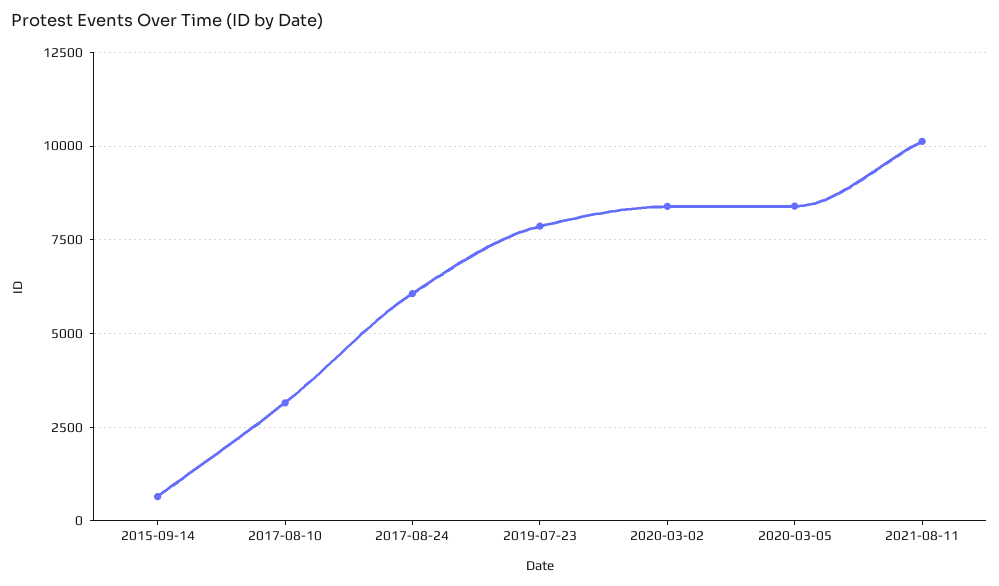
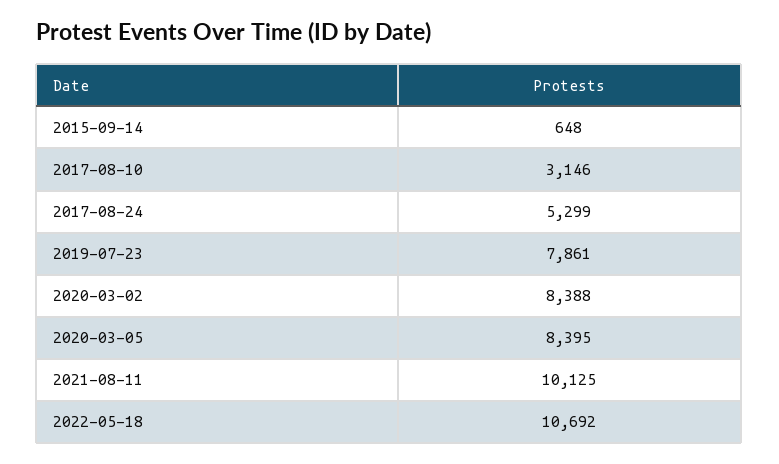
2017-08-24: 6000 -> 5299
2022-05-18: none -> 10692

